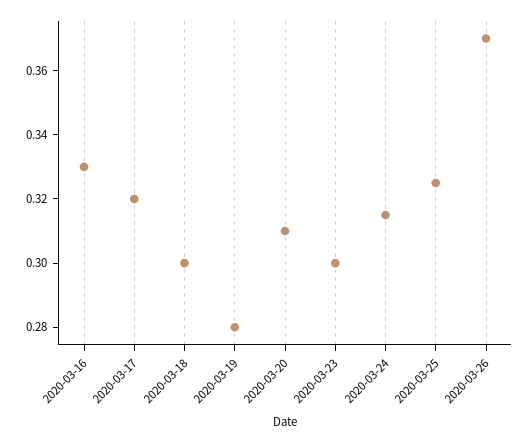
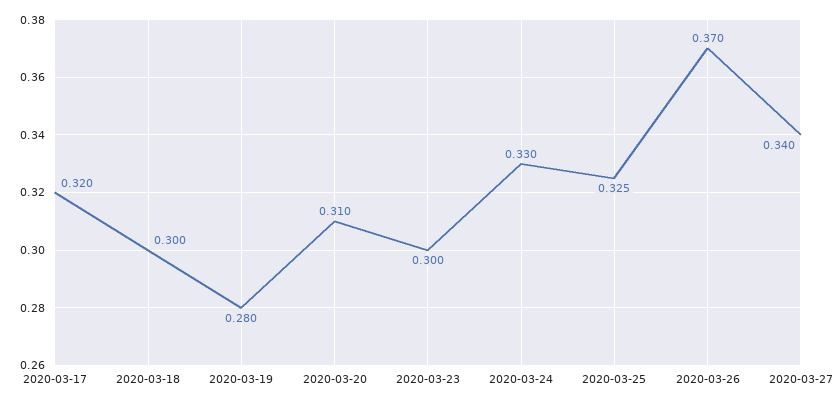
2020-03-16: 0.33 -> none
2020-03-24: 0.315 -> 0.33
2020-03-27: none -> 0.34

